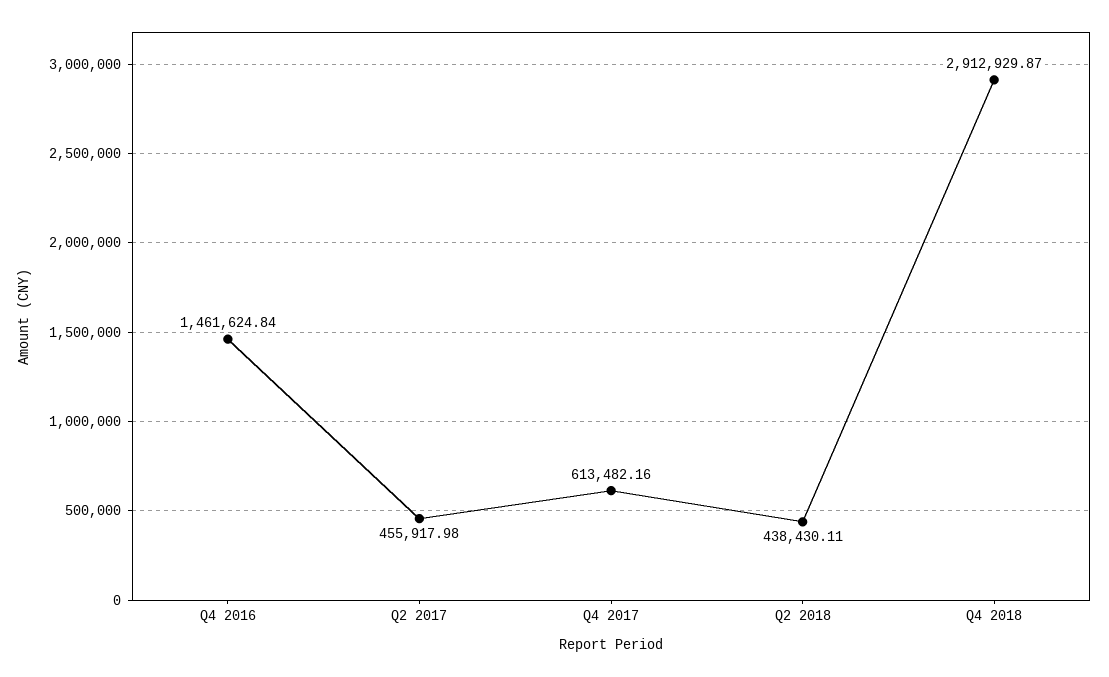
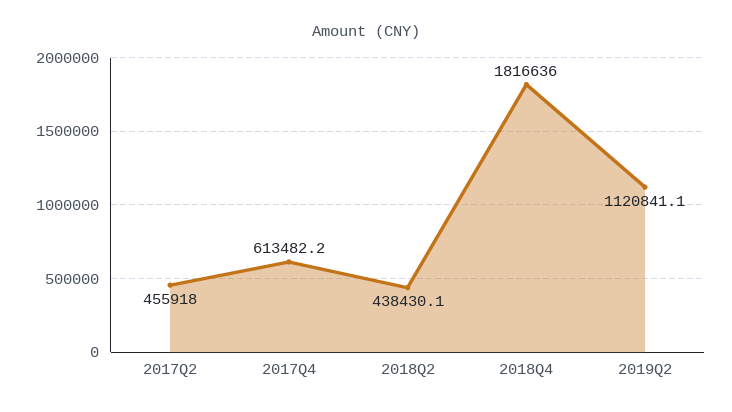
Q4 2016: 1461624.84 -> none
Q4 2018: 2912929.87 -> 1816636
2019Q2: none -> 1120841.1

